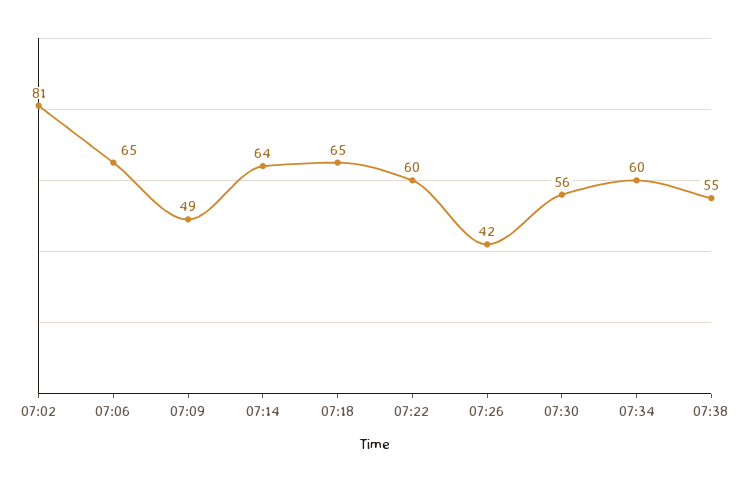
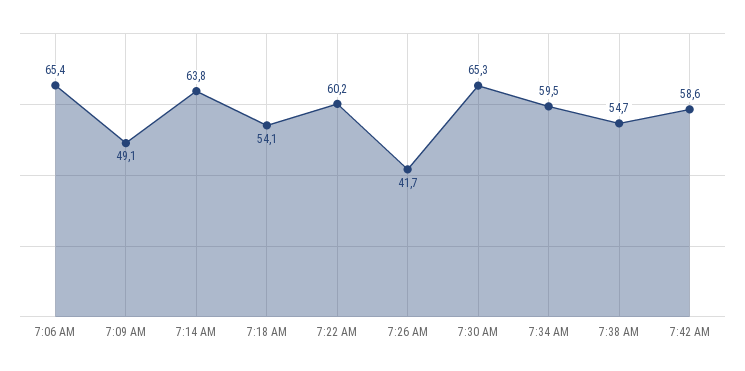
07:02: 81 -> none
07:18: 65 -> 54.1
07:30: 56 -> 65.3
7:42 AM: none -> 58.6

